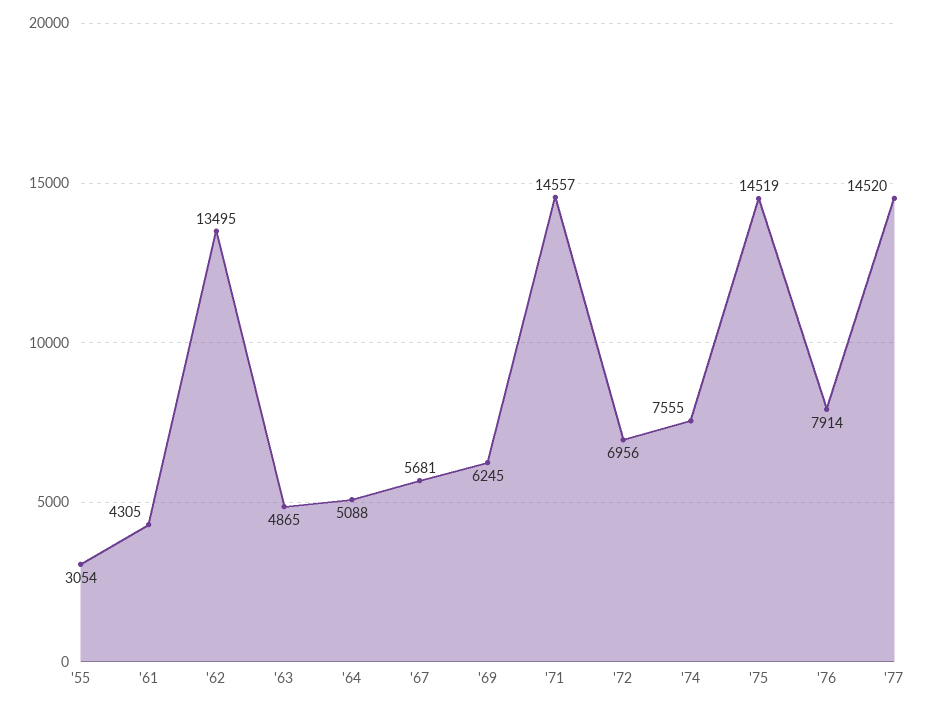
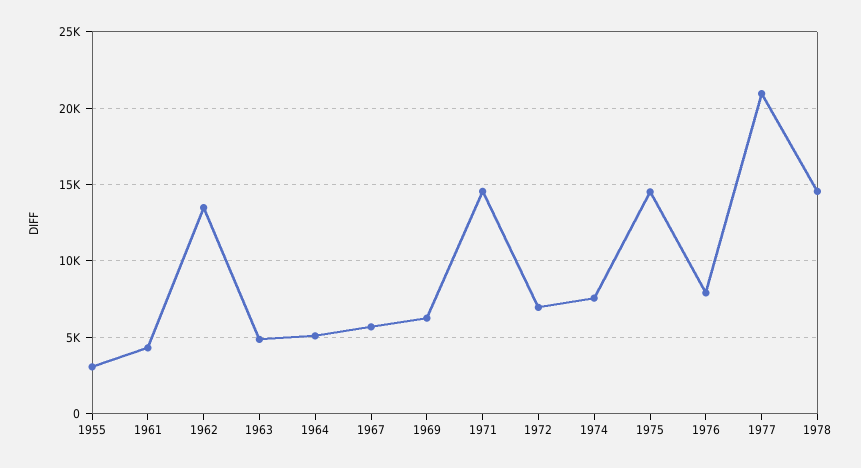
'77: 14520 -> 21000
1978: none -> 14500

